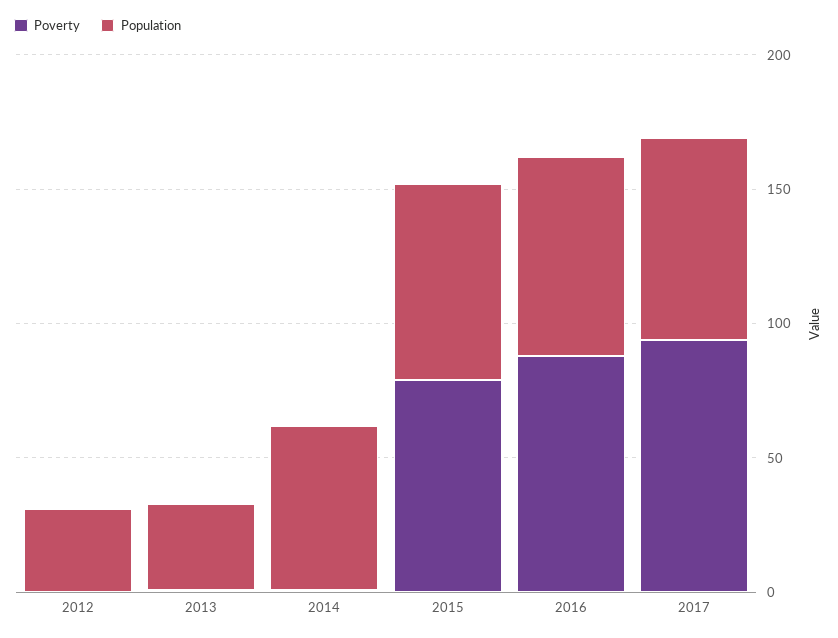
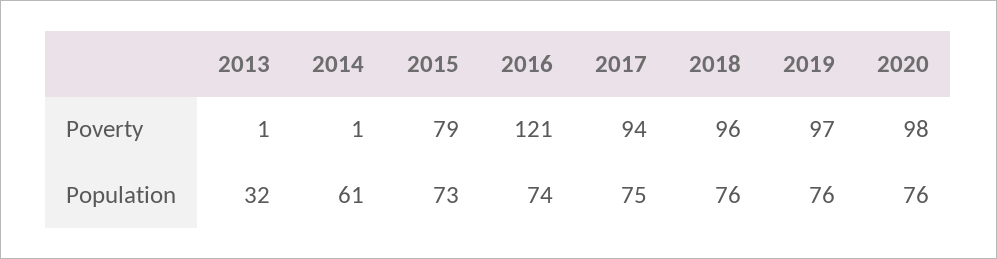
Poverty, 2012: 0 -> none
Population, 2012: 30 -> none
Poverty, 2016: 90 -> 121
Poverty, 2018: none -> 96
Poverty, 2019: none -> 97
Poverty, 2020: none -> 98
Population, 2018: none -> 76
Population, 2019: none -> 76
Population, 2020: none -> 76

